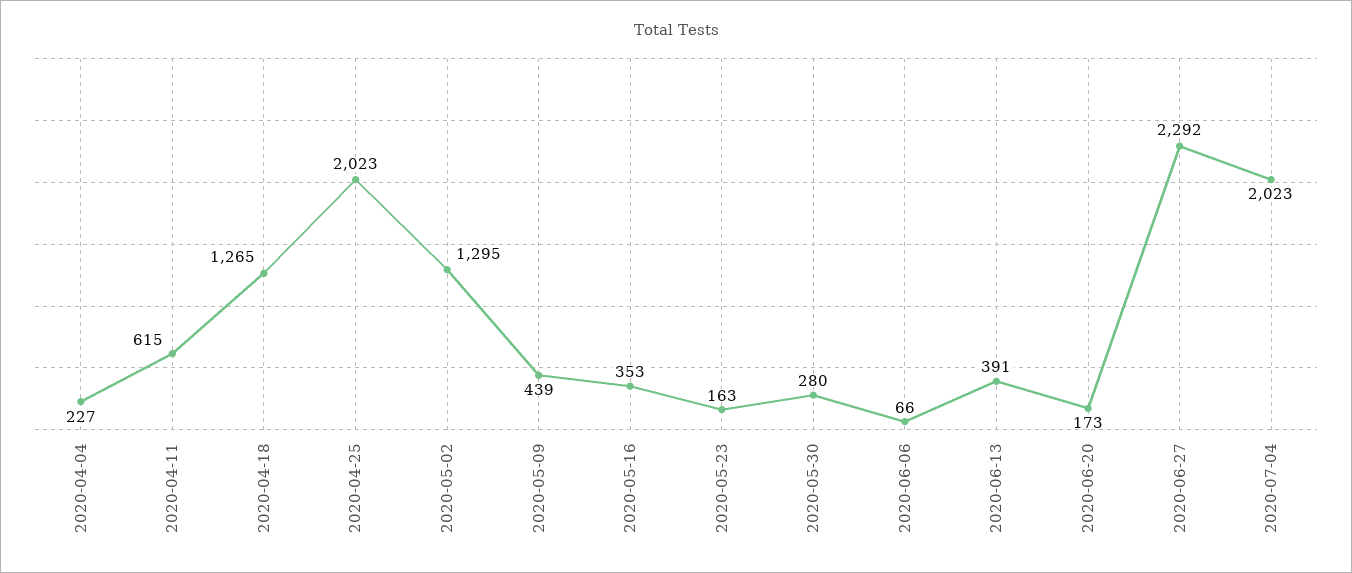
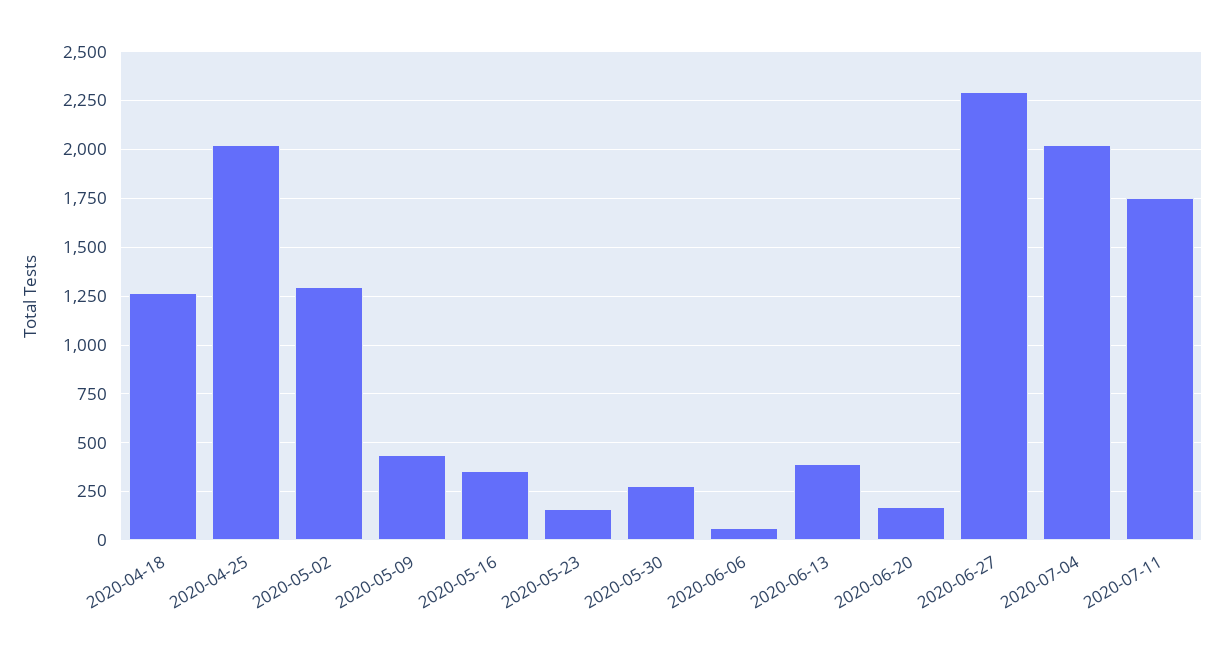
2020-04-04: 227 -> none
2020-04-11: 615 -> none
2020-07-11: none -> 1750

